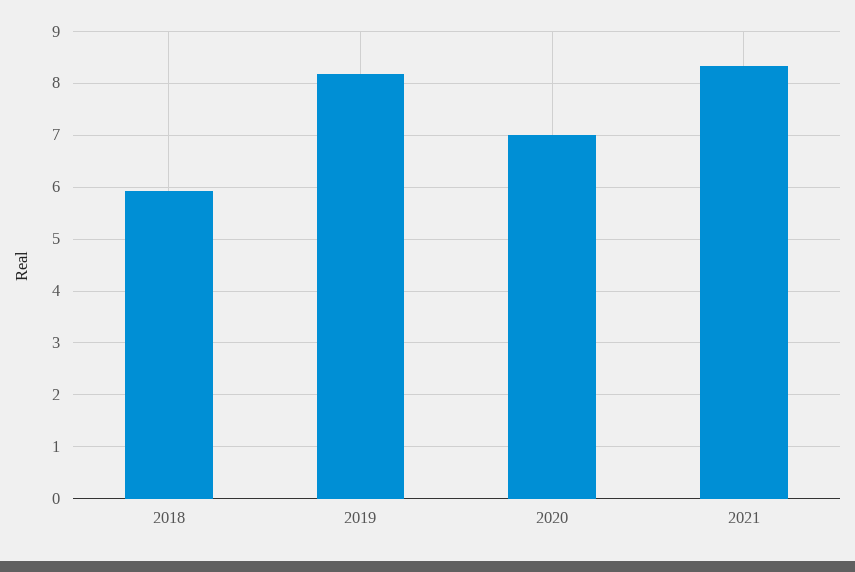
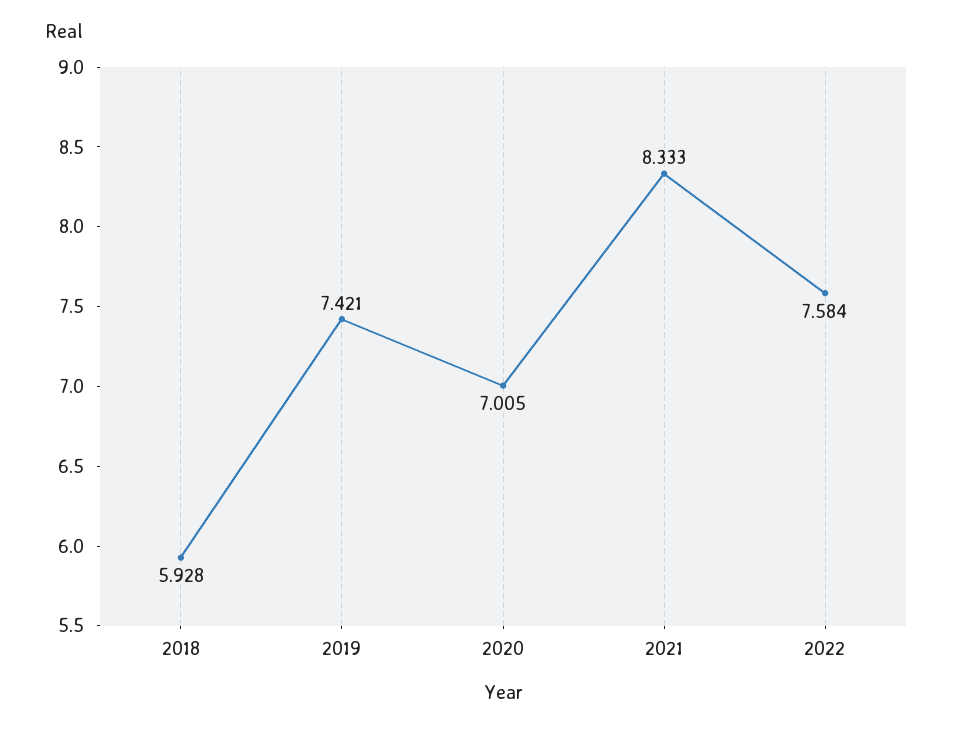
2019: 8.2 -> 7.421
2022: none -> 7.584

